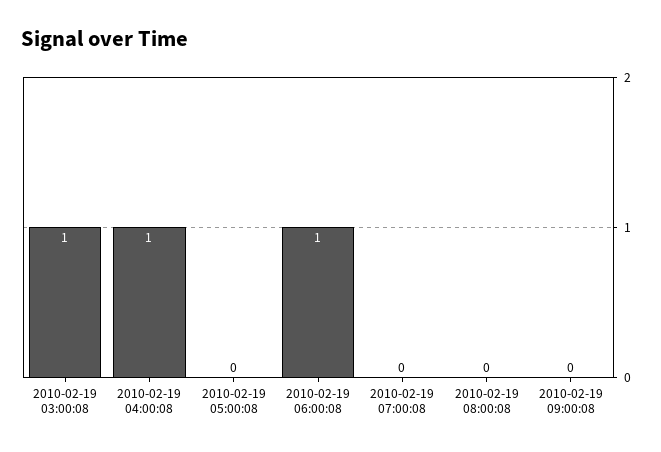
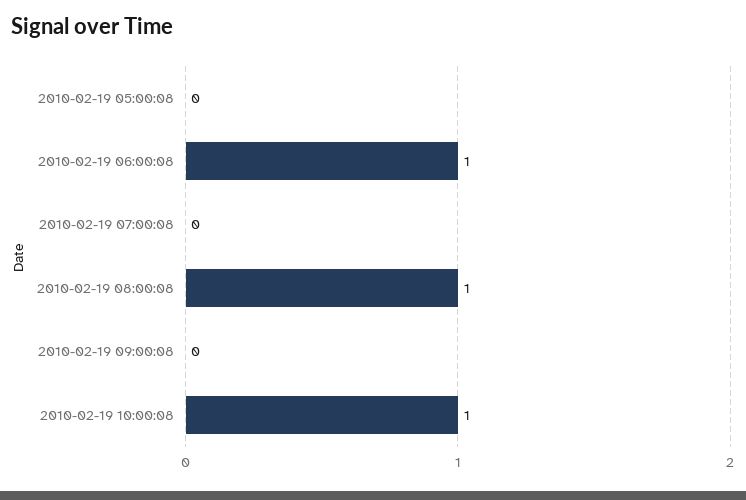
2010-02-19 03:00:08: 1 -> none
2010-02-19 04:00:08: 1 -> none
2010-02-19 08:00:08: 0 -> 1
2010-02-19 10:00:08: none -> 1

